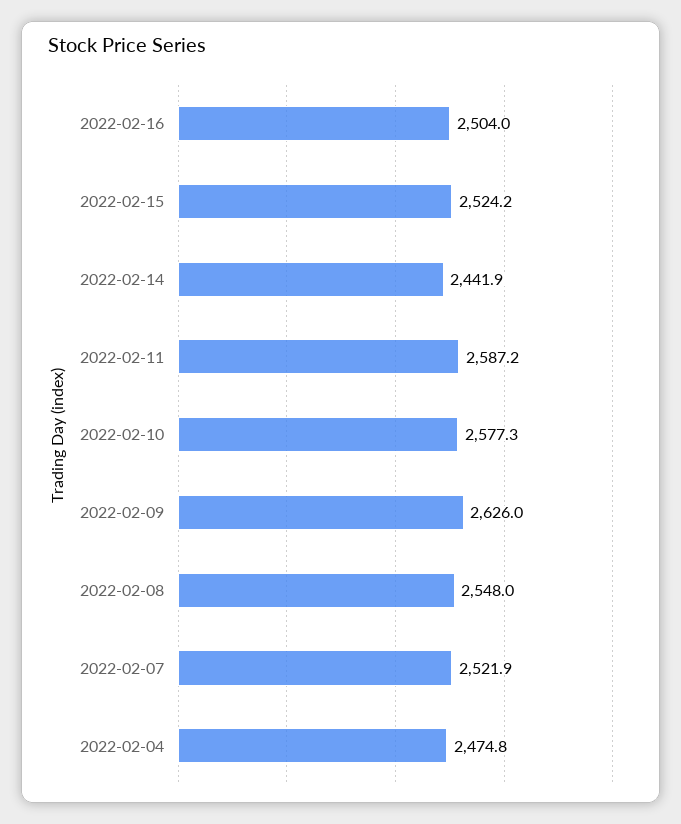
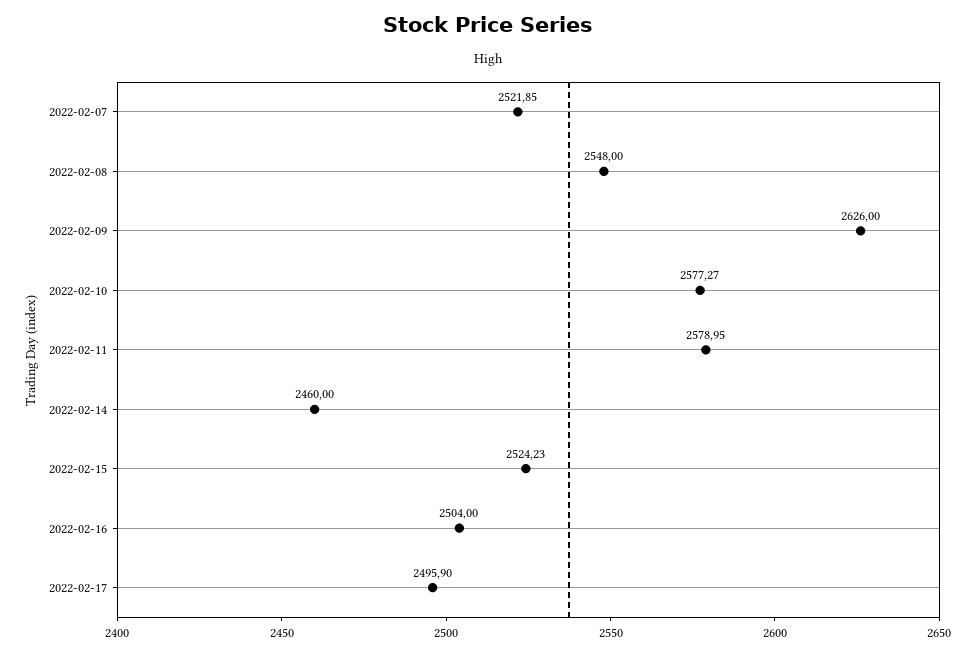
2022-02-14: 2441.9 -> 2460
2022-02-11: 2587.2 -> 2578.95
2022-02-04: 2474.8 -> none
2022-02-17: none -> 2495.9

